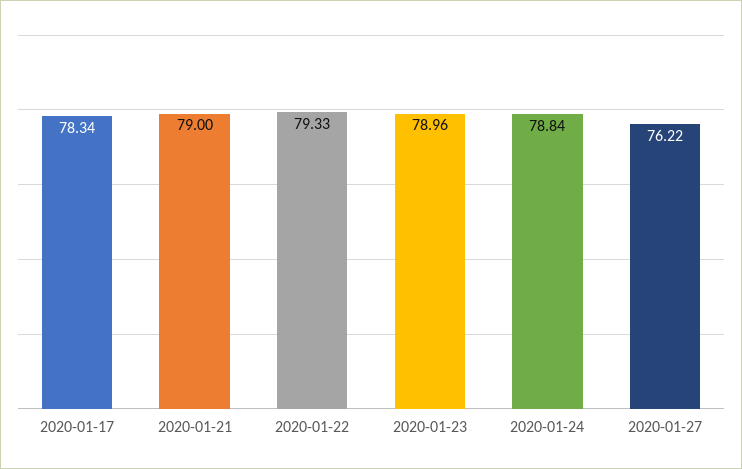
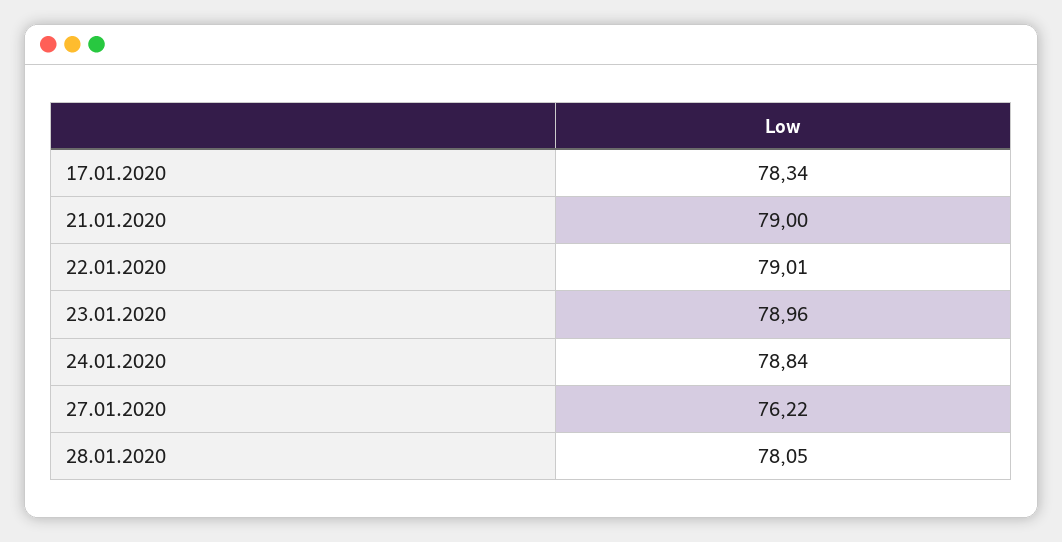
2020-01-22: 79.33 -> 79.01
28.01.2020: none -> 78.05

